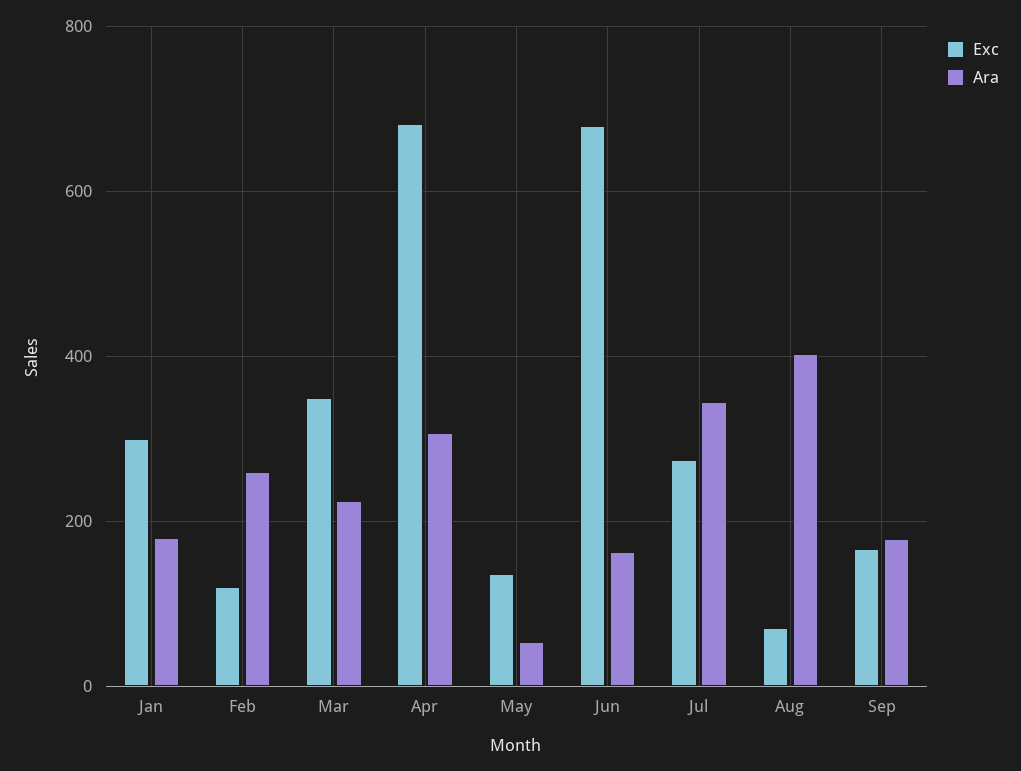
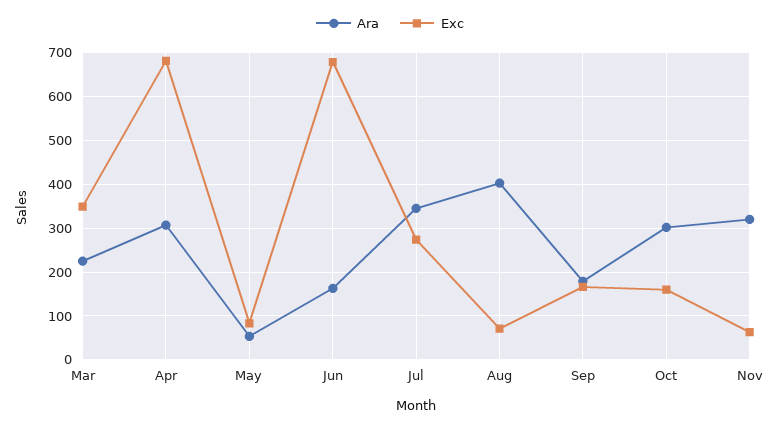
Exc, Jan: 300 -> none
Ara, Jan: 180 -> none
Exc, Feb: 120 -> none
Ara, Feb: 260 -> none
Exc, May: 140 -> 80
Ara, Oct: none -> 300
Exc, Oct: none -> 160
Ara, Nov: none -> 320
Exc, Nov: none -> 60

